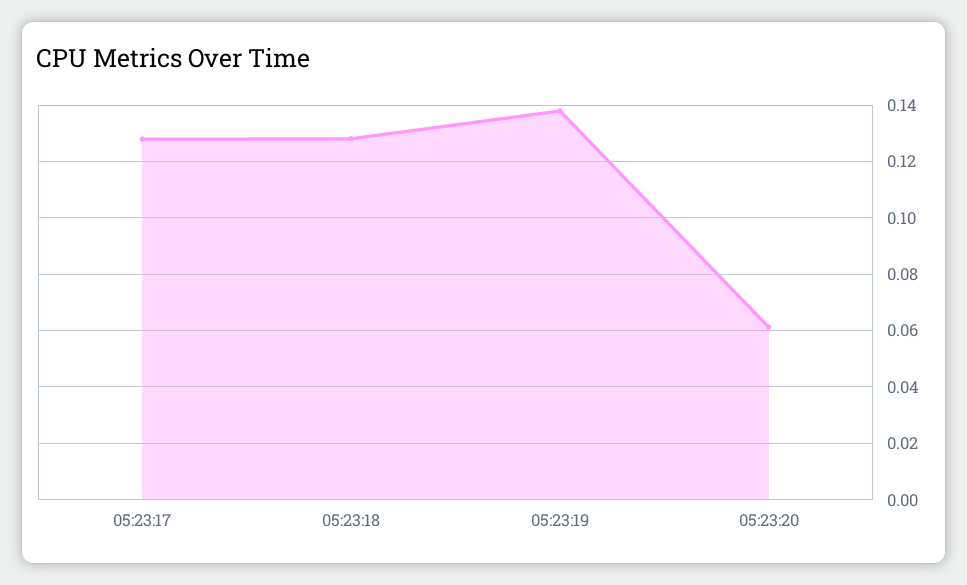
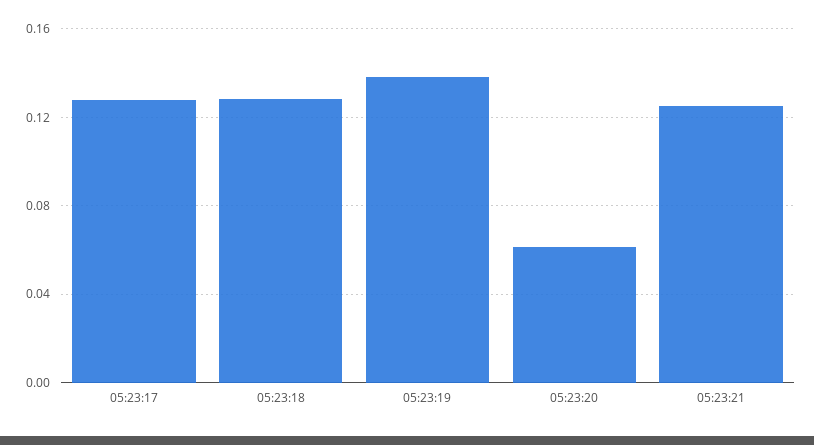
05:23:21: none -> 0.125

